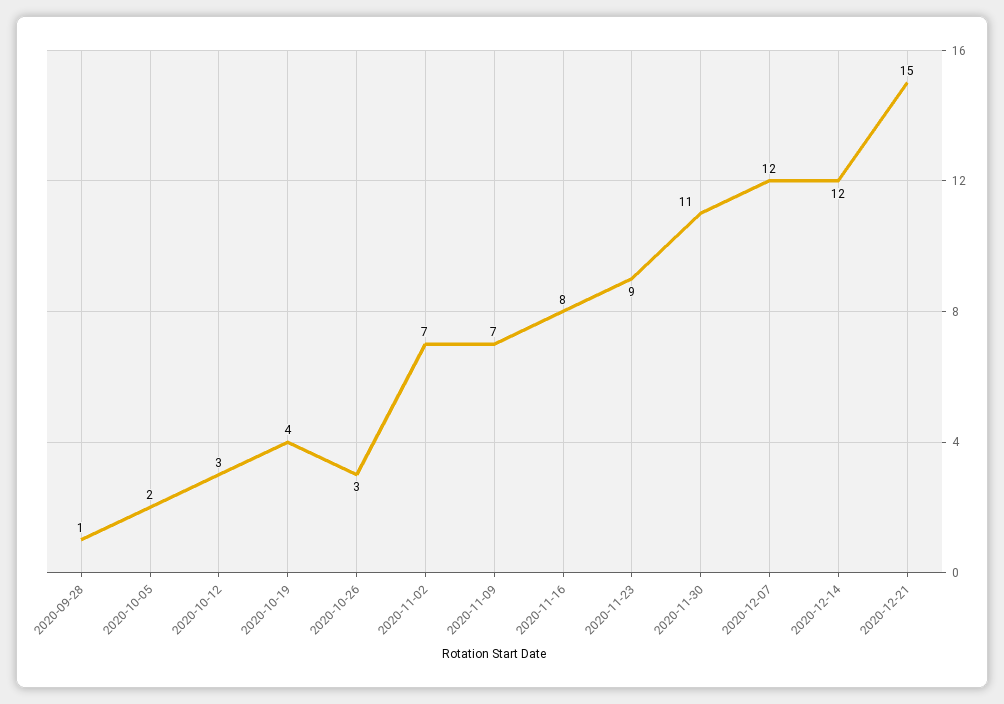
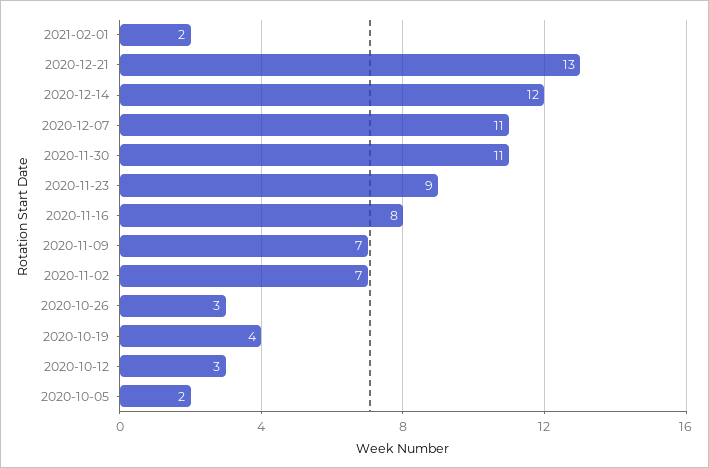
2020-09-28: 1 -> none
2020-12-07: 12 -> 11
2020-12-21: 15 -> 13
2021-02-01: none -> 2

